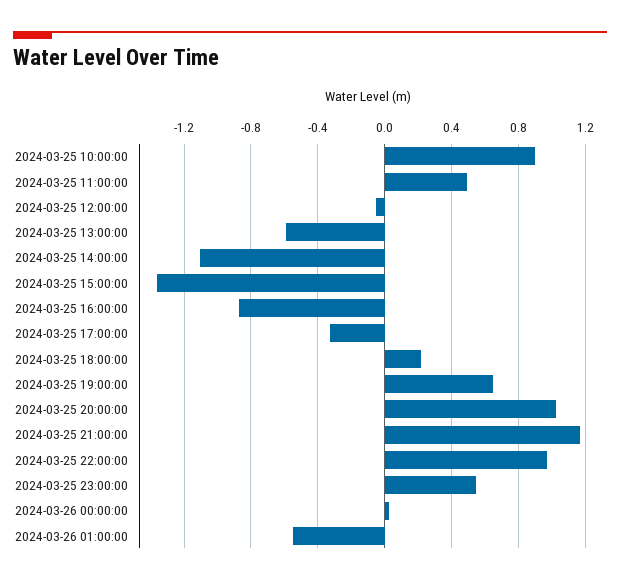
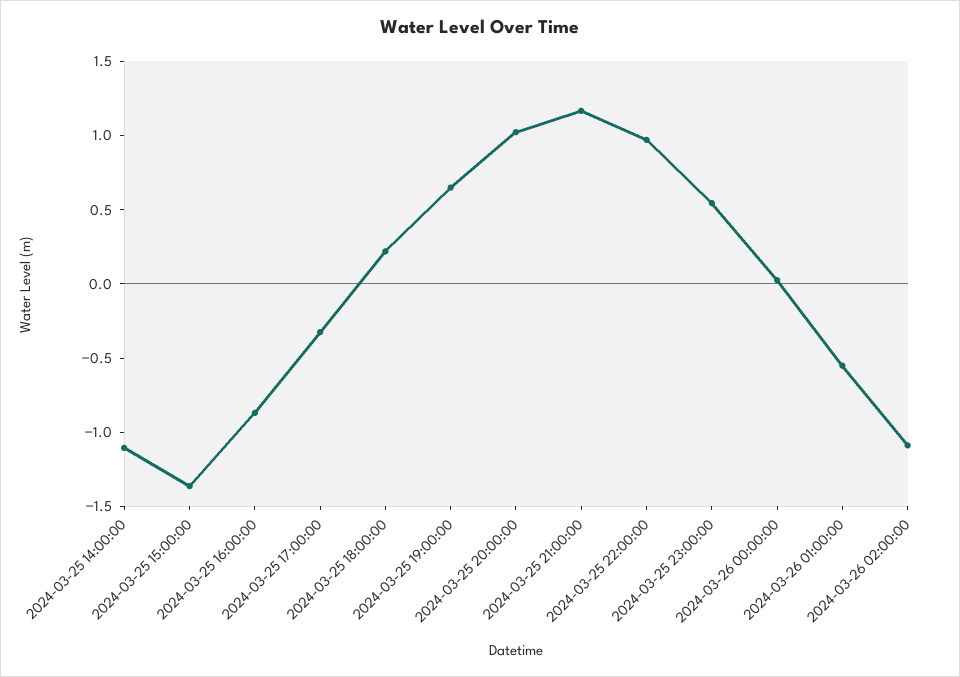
2024-03-25 10:00:00: 0.9 -> none
2024-03-25 11:00:00: 0.5 -> none
2024-03-25 12:00:00: -0.05 -> none
2024-03-25 13:00:00: -0.6 -> none
2024-03-26 02:00:00: none -> -1.1

